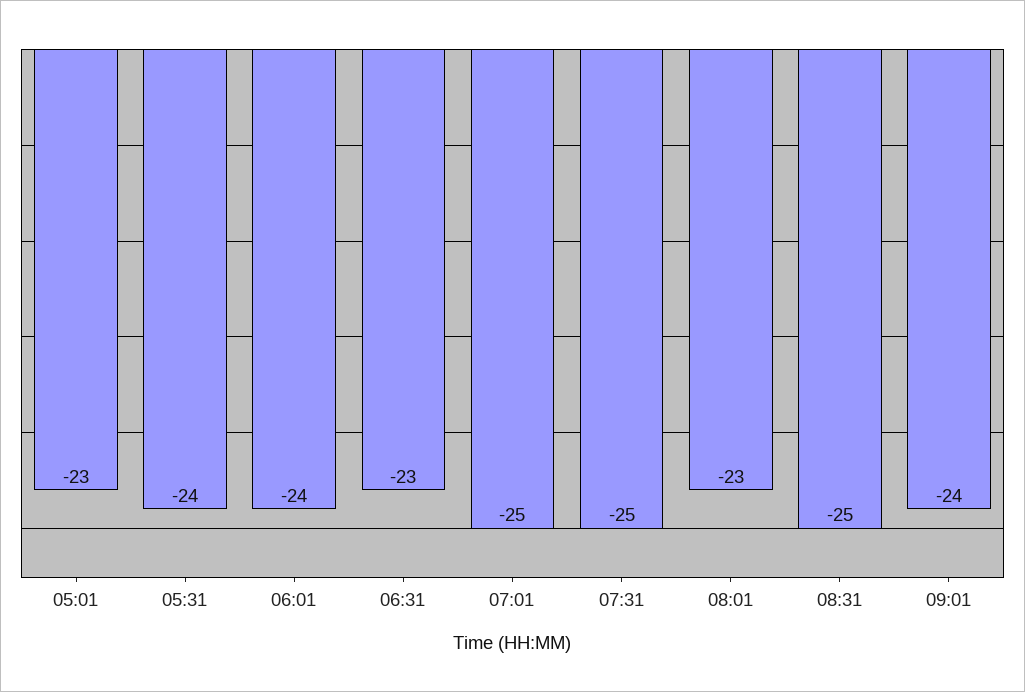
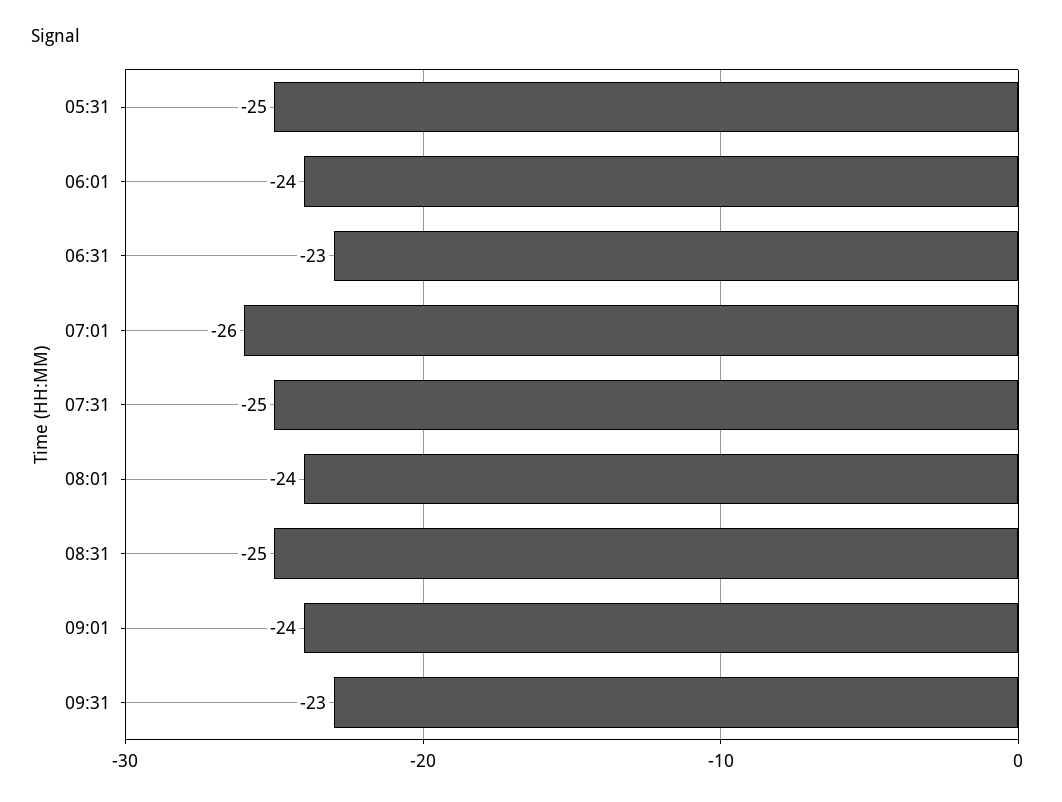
05:01: -23 -> none
05:31: -24 -> -25
07:01: -25 -> -26
08:01: -23 -> -24
09:31: none -> -23

